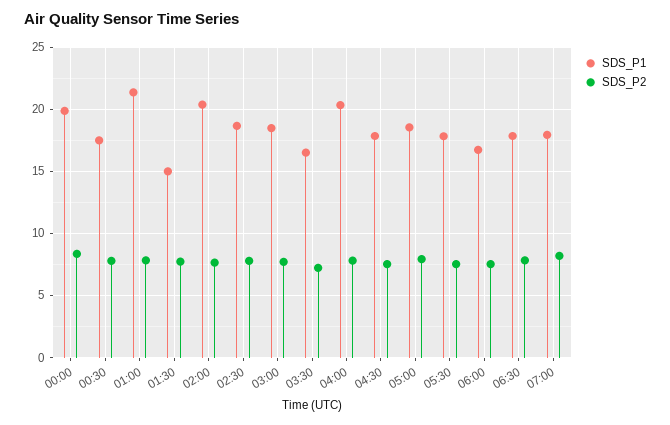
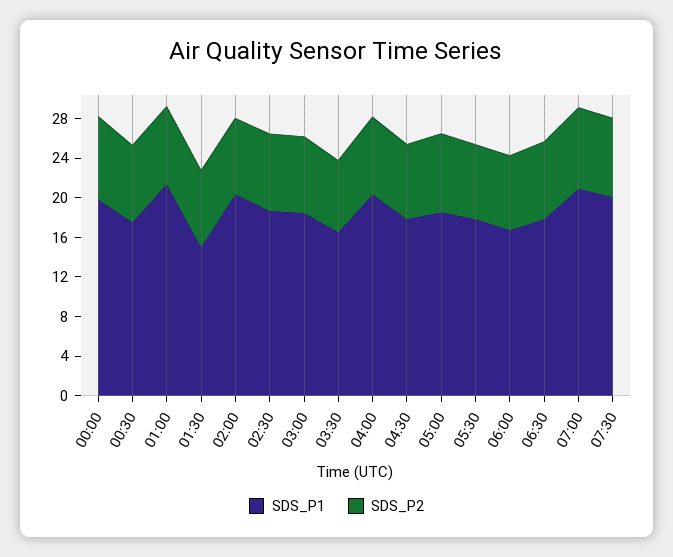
SDS_P1, 07:00: 18 -> 21
SDS_P1, 07:30: none -> 20
SDS_P2, 07:30: none -> 8

